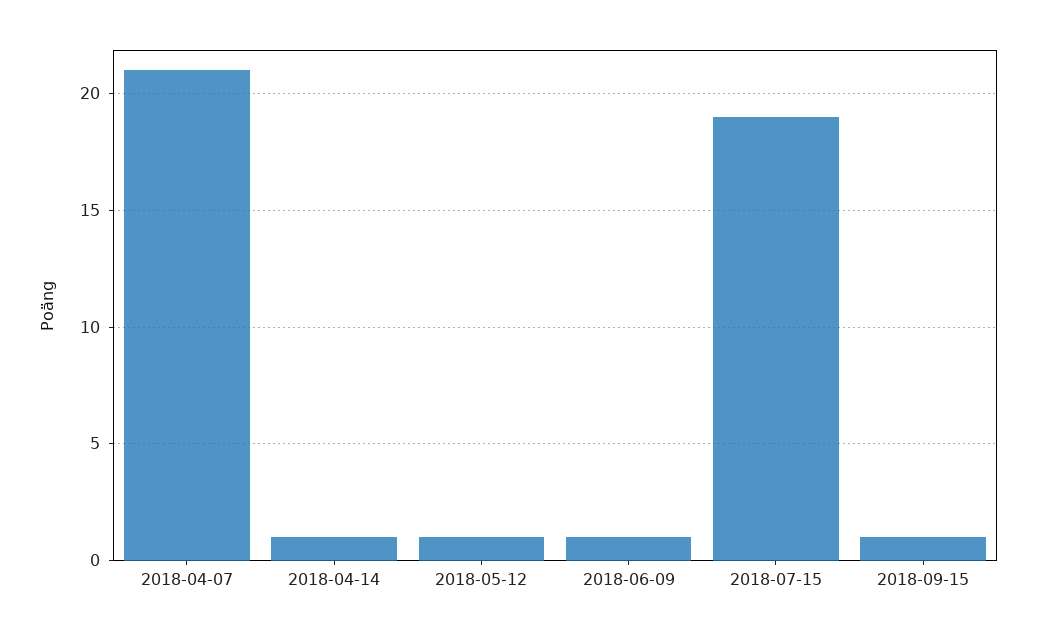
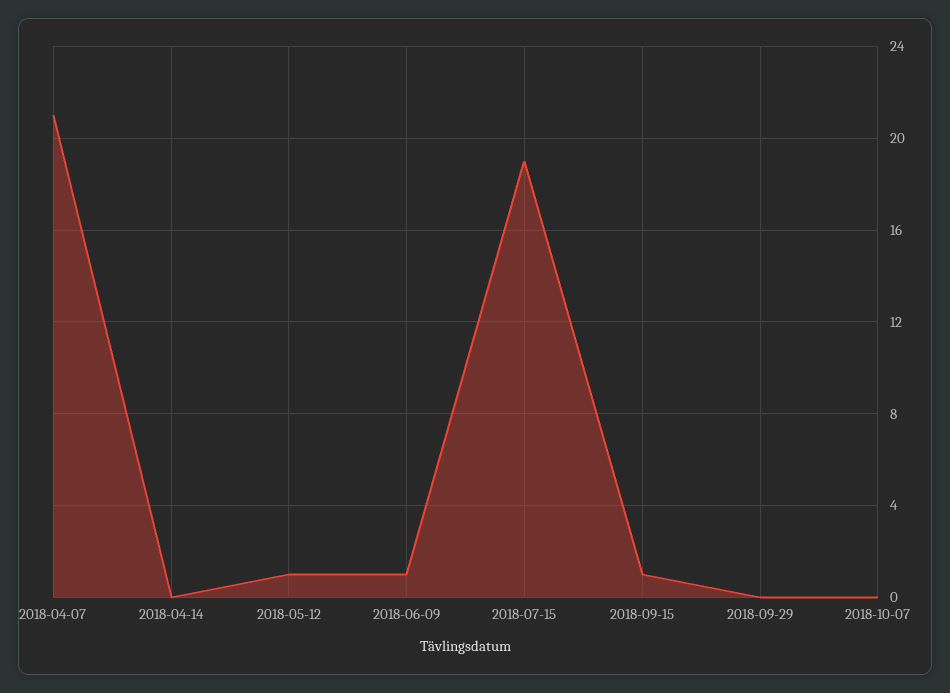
2018-04-14: 1 -> 0
2018-09-29: none -> 0
2018-10-07: none -> 0

